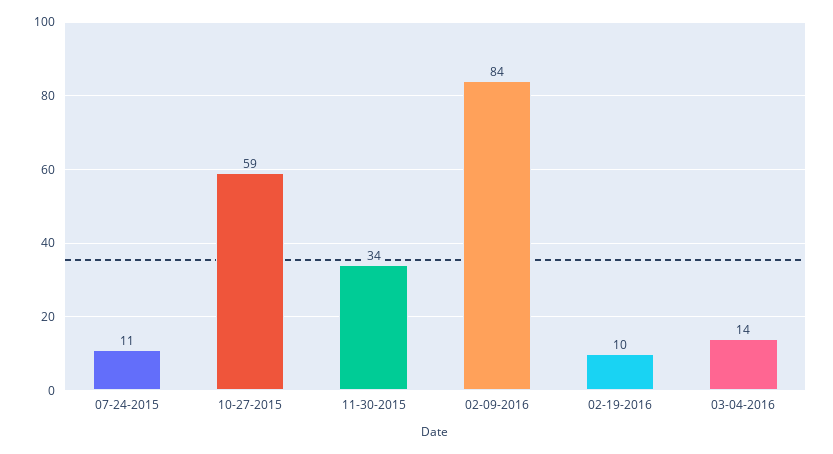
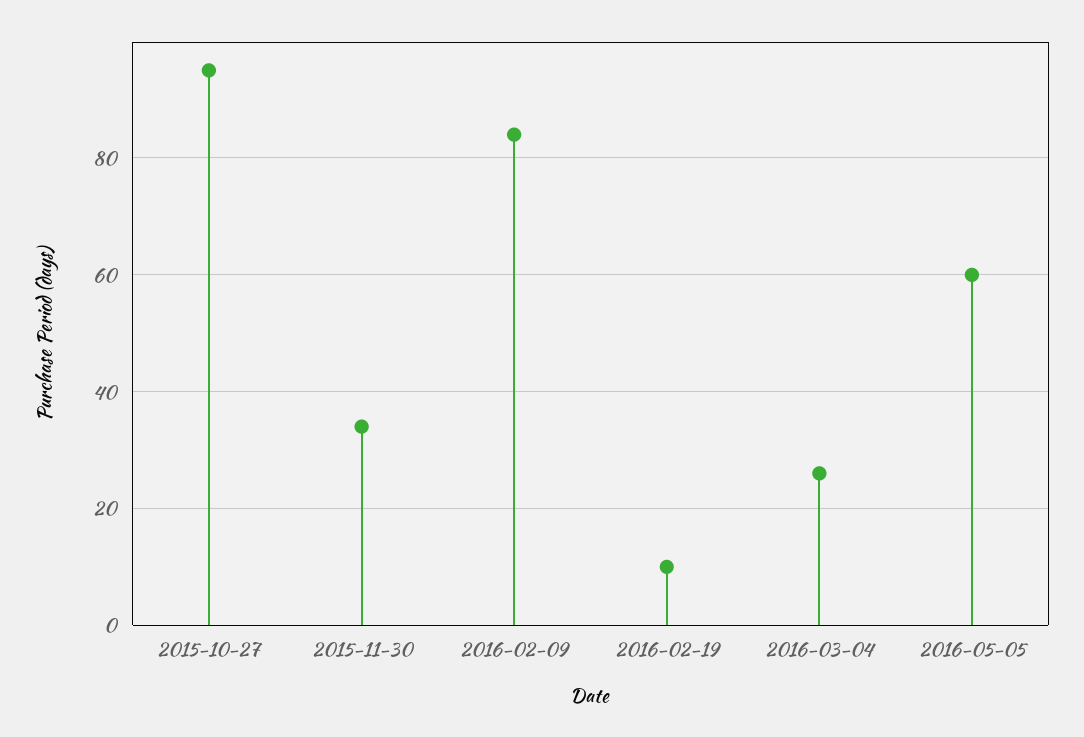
07-24-2015: 11 -> none
10-27-2015: 59 -> 95
03-04-2016: 14 -> 25
2016-05-05: none -> 60

